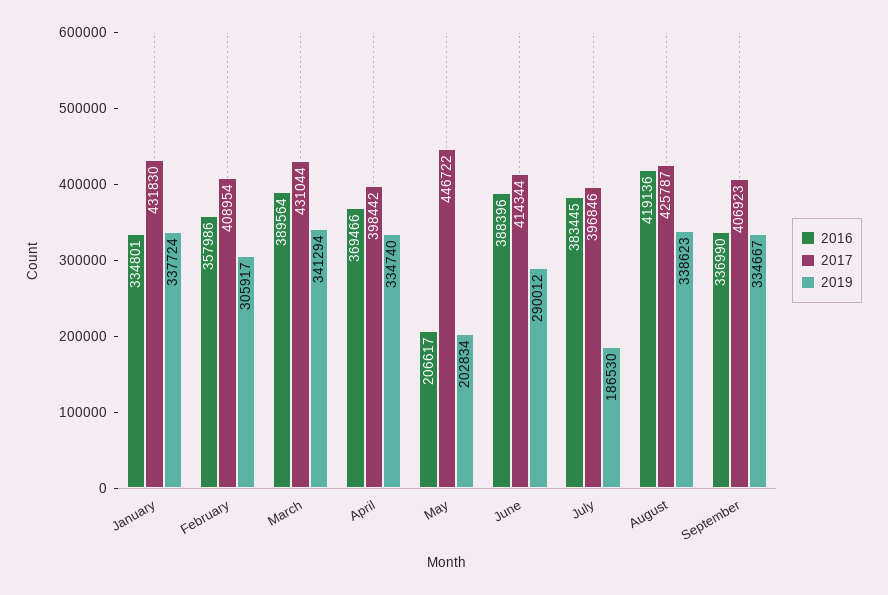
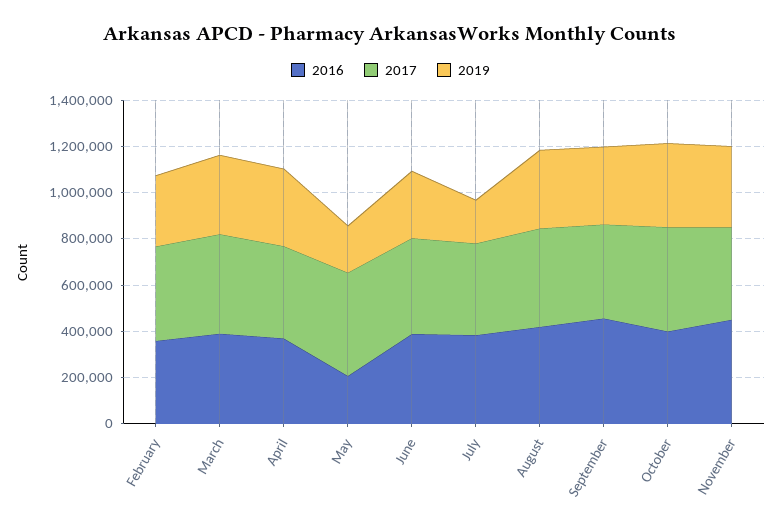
2016, January: 334801 -> none
2017, January: 431830 -> none
2019, January: 337724 -> none
2016, September: 336990 -> 450000
2016, October: none -> 400000
2017, October: none -> 450000
2019, October: none -> 350000
2016, November: none -> 450000
2017, November: none -> 400000
2019, November: none -> 350000

